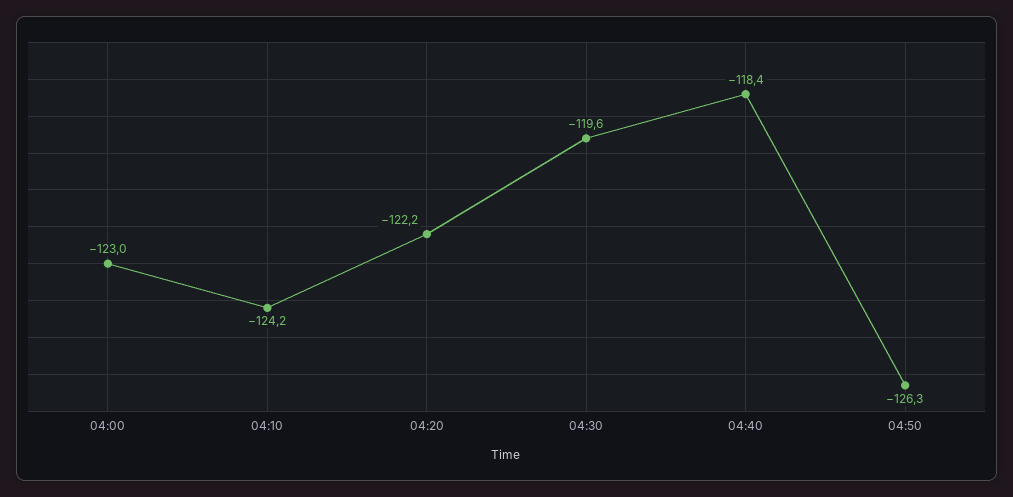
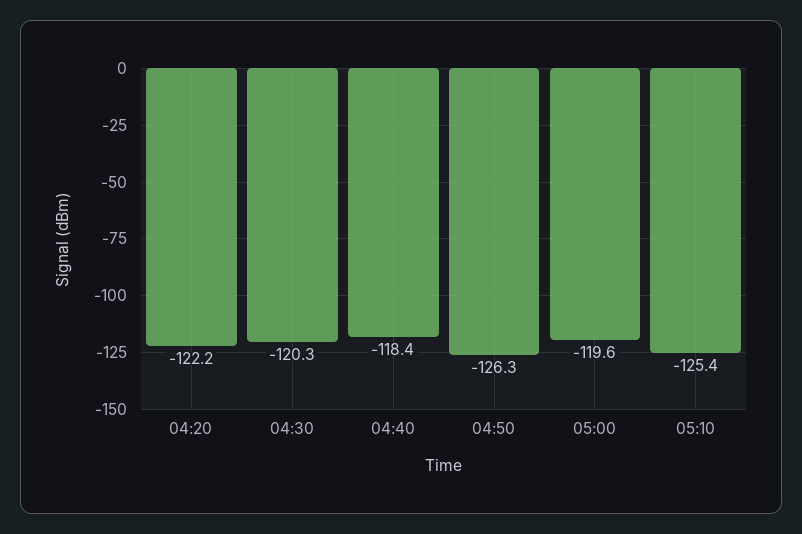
04:00: -123 -> none
04:10: -124.2 -> none
04:30: -119.6 -> -120.3
05:00: none -> -119.6
05:10: none -> -125.4

